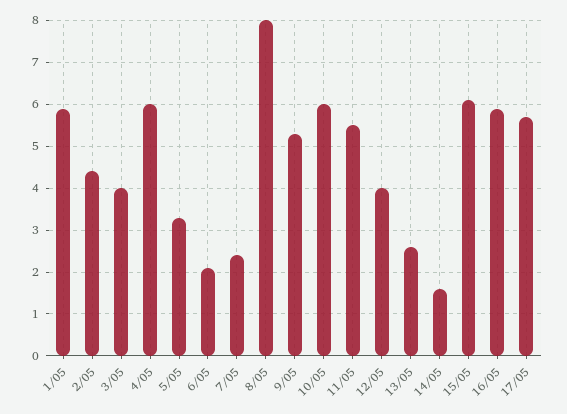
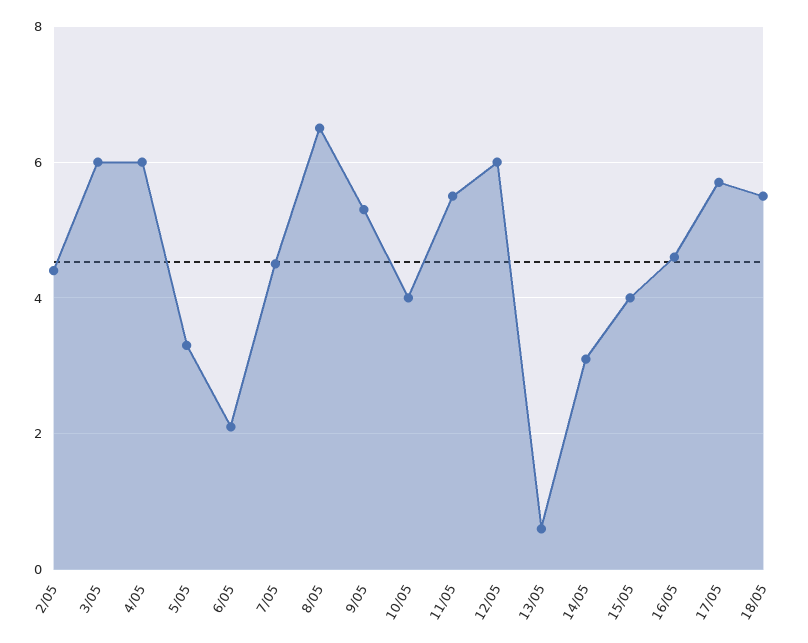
1/05: 6 -> none
3/05: 4 -> 6
7/05: 2.5 -> 4.5
8/05: 8 -> 6.5
10/05: 6 -> 4
12/05: 4 -> 6
13/05: 2.5 -> 0.5
14/05: 1.5 -> 3
15/05: 6 -> 4
16/05: 6 -> 4.5
18/05: none -> 5.5

